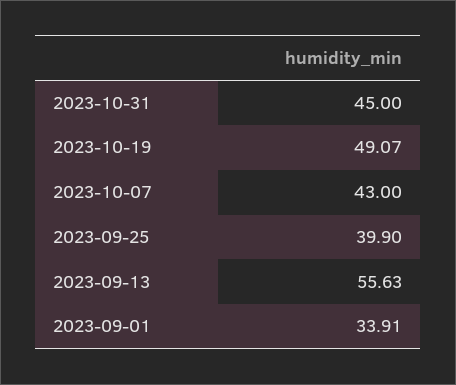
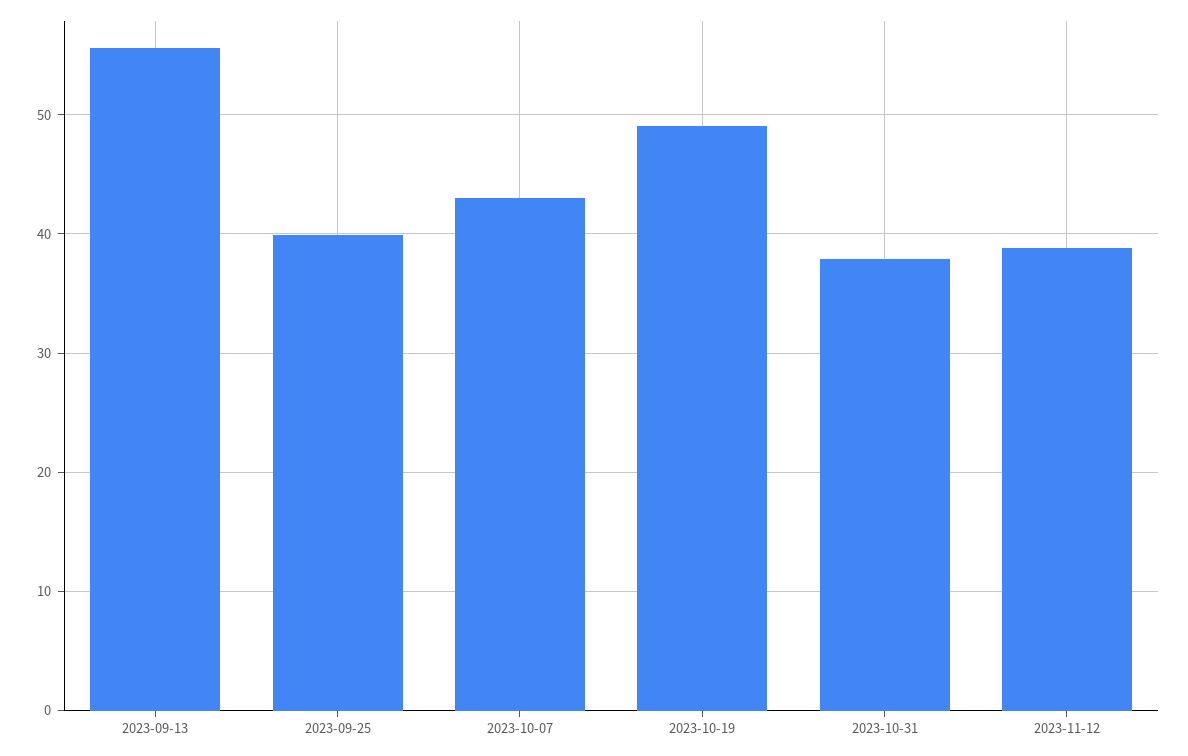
2023-10-31: 45 -> 38
2023-09-01: 33.91 -> none
2023-11-12: none -> 39

